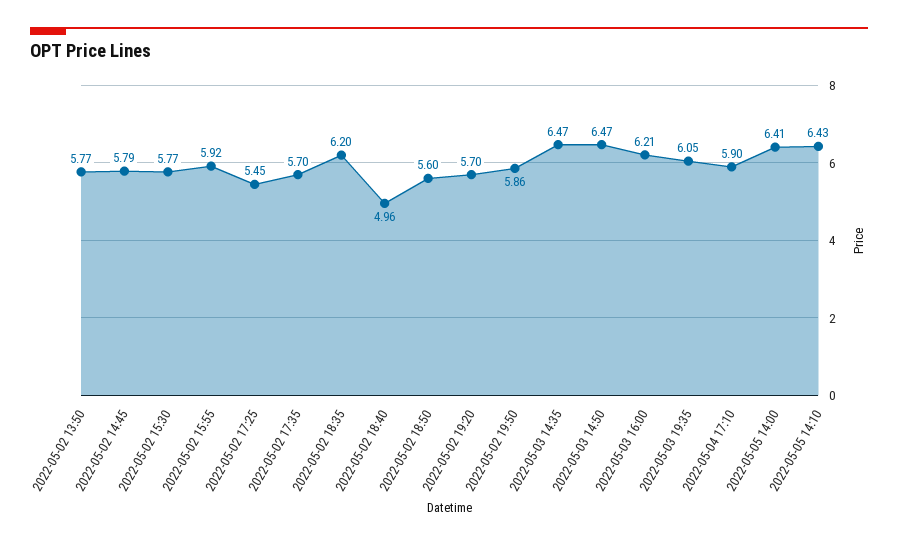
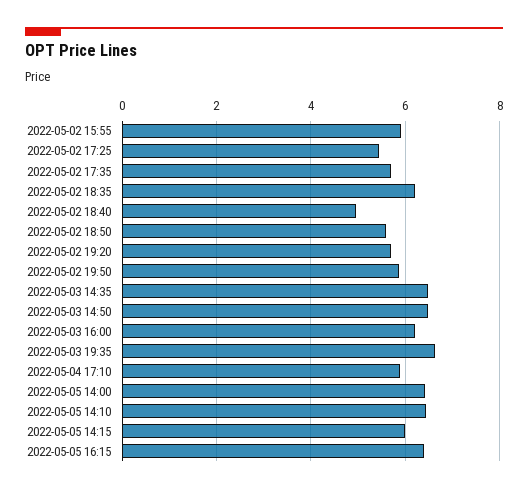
2022-05-02 13:50: 5.77 -> none
2022-05-02 14:45: 5.79 -> none
2022-05-02 15:30: 5.77 -> none
2022-05-03 19:35: 6.05 -> 6.6
2022-05-05 14:15: none -> 6
2022-05-05 16:15: none -> 6.4

